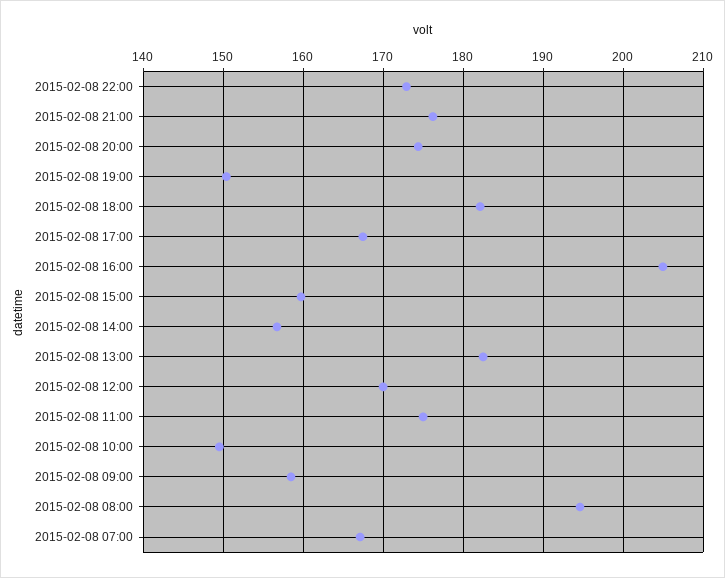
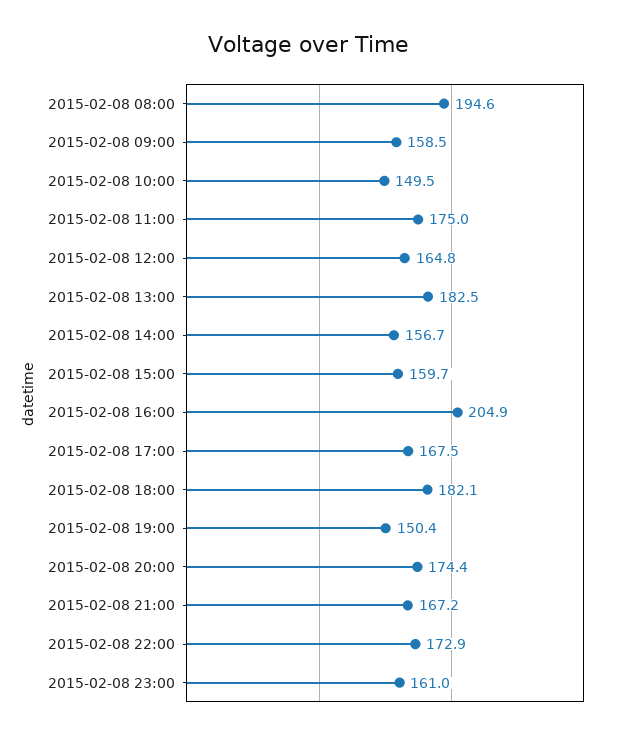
2015-02-08 21:00: 176 -> 167.2
2015-02-08 12:00: 170 -> 164.8
2015-02-08 07:00: 167 -> none
2015-02-08 23:00: none -> 161

